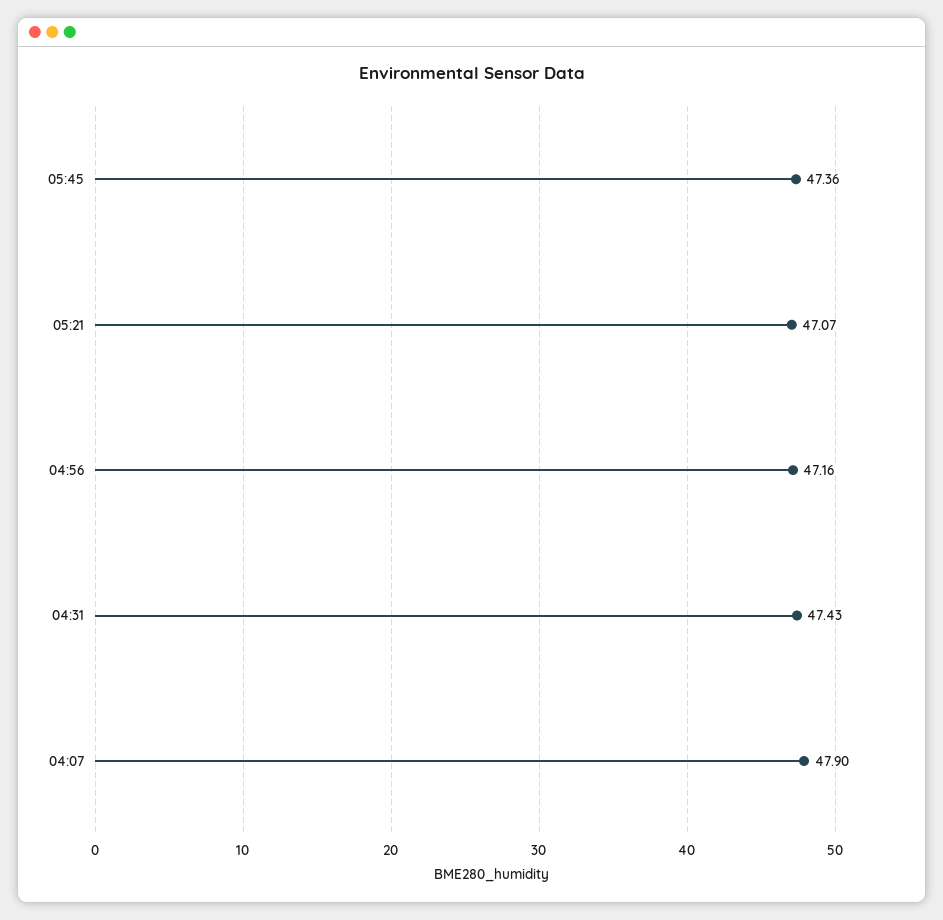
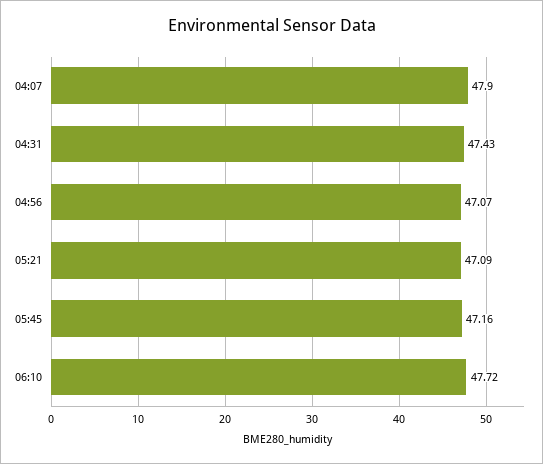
05:45: 47.36 -> 47.16
05:21: 47.07 -> 47.09
04:56: 47.16 -> 47.07
06:10: none -> 47.72

